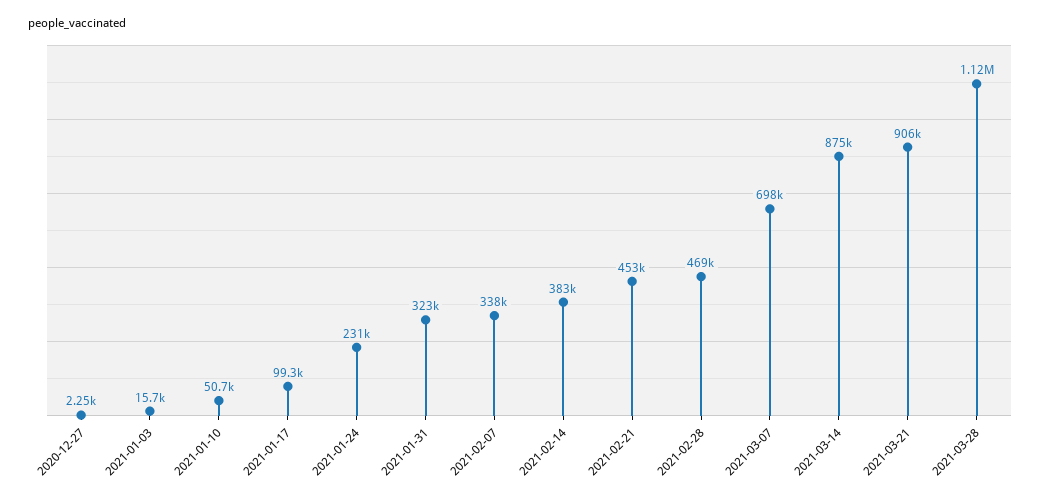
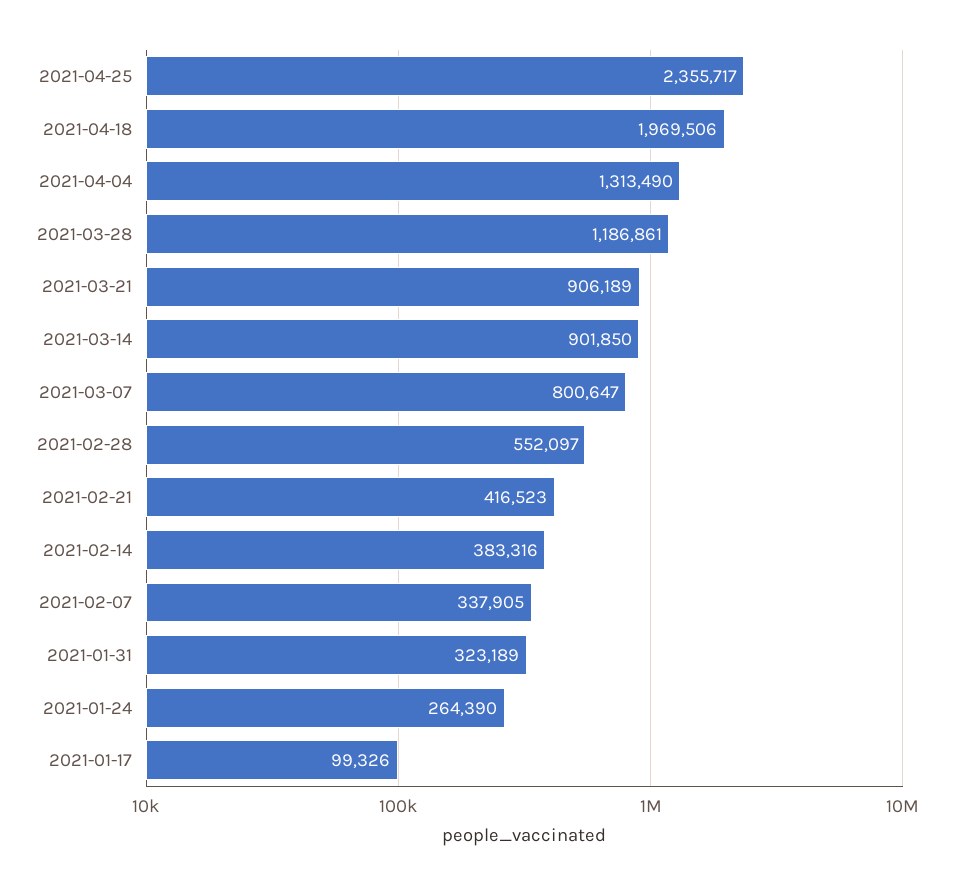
2020-12-27: 2250 -> none
2021-01-03: 15700 -> none
2021-01-10: 50700 -> none
2021-01-24: 231000 -> 264390
2021-02-21: 453000 -> 416523
2021-02-28: 469000 -> 552097
2021-03-07: 698000 -> 800647
2021-03-14: 875000 -> 901850
2021-03-28: 1120000 -> 1186861
2021-04-25: none -> 2355717
2021-04-18: none -> 1969506
2021-04-04: none -> 1313490

